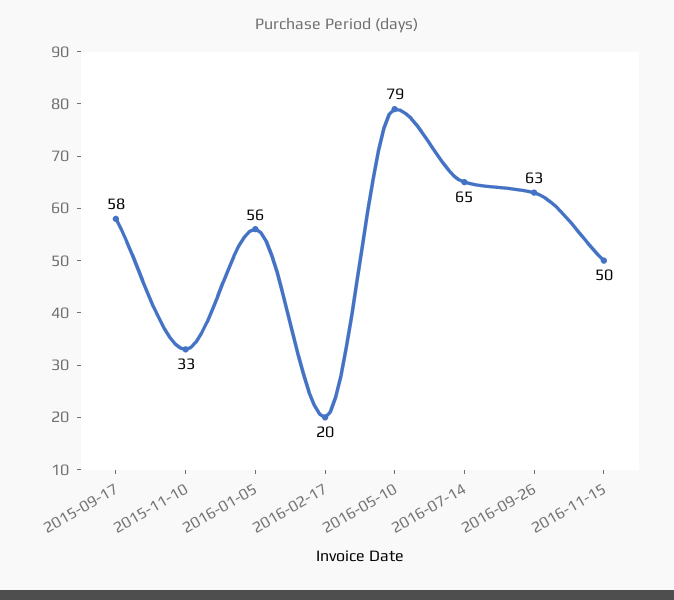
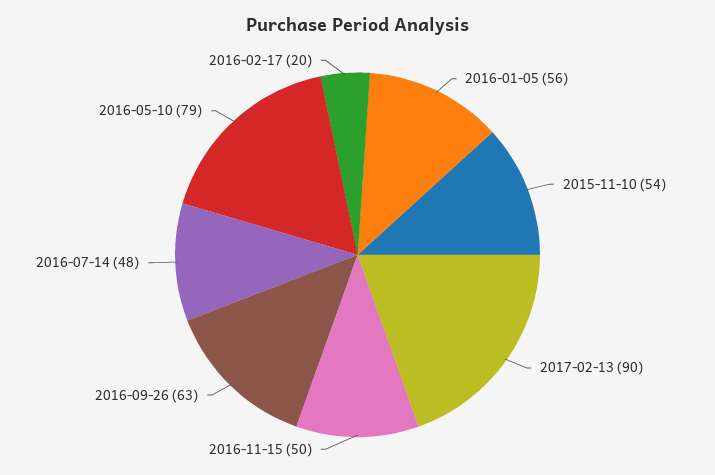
2015-09-17: 58 -> none
2015-11-10: 33 -> 54
2016-07-14: 65 -> 48
2017-02-13: none -> 90

